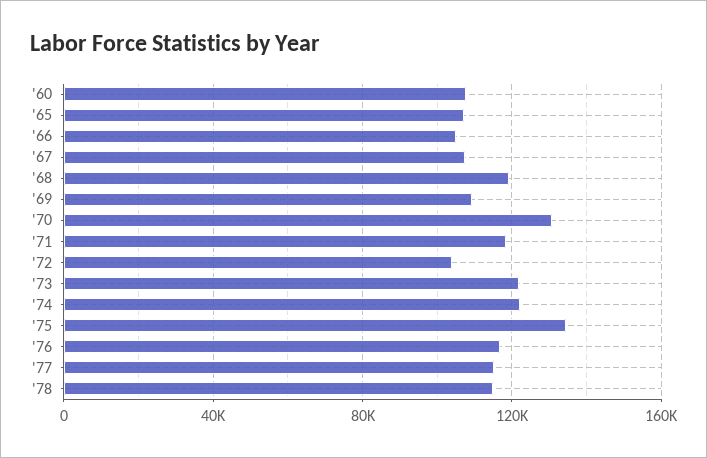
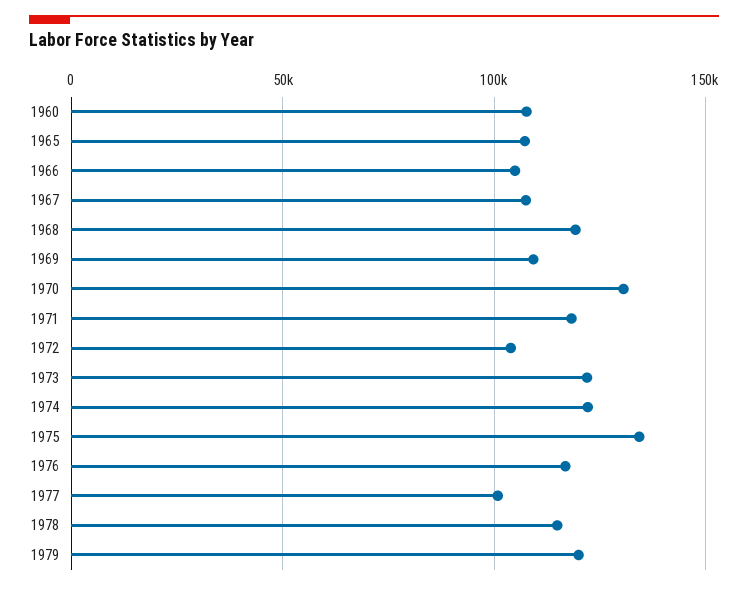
'77: 115000 -> 100000
1979: none -> 120000

